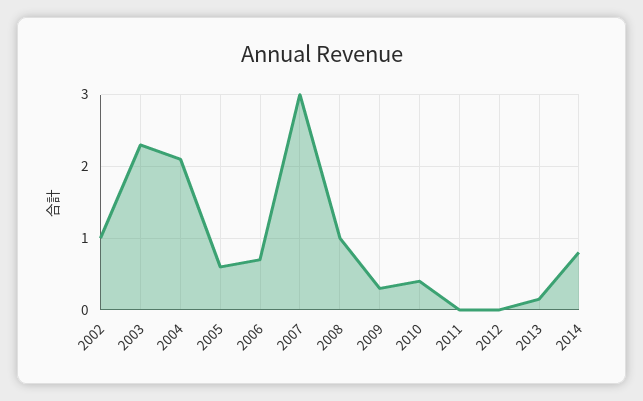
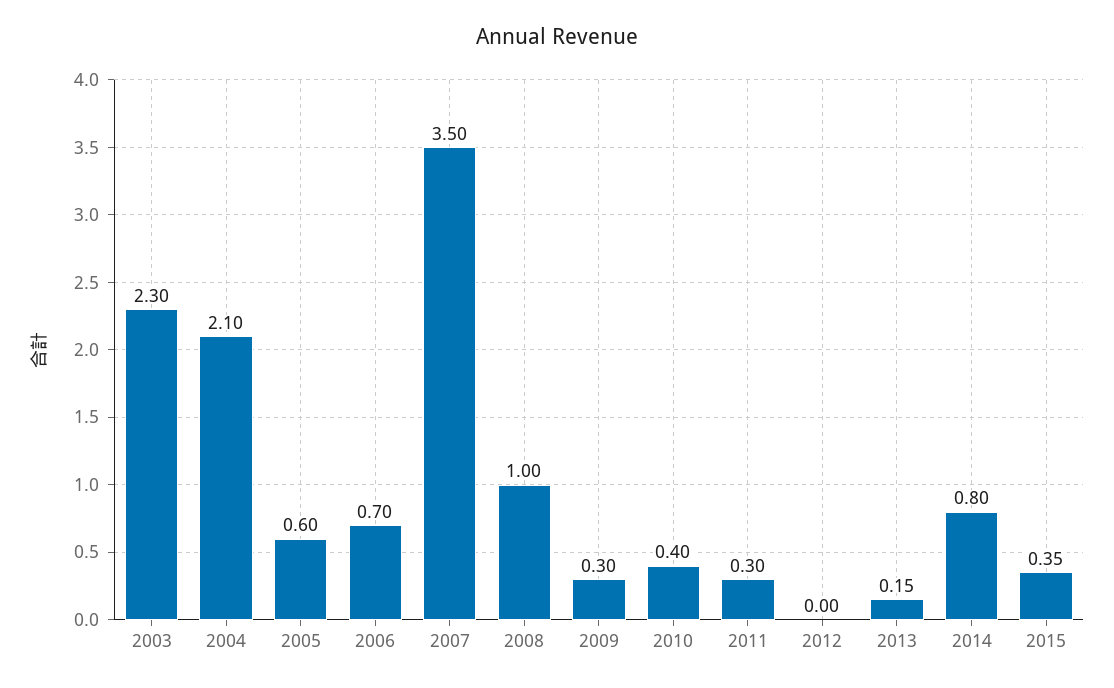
2002: 1 -> none
2007: 3 -> 3.5
2011: 0 -> 0.3
2015: none -> 0.35

